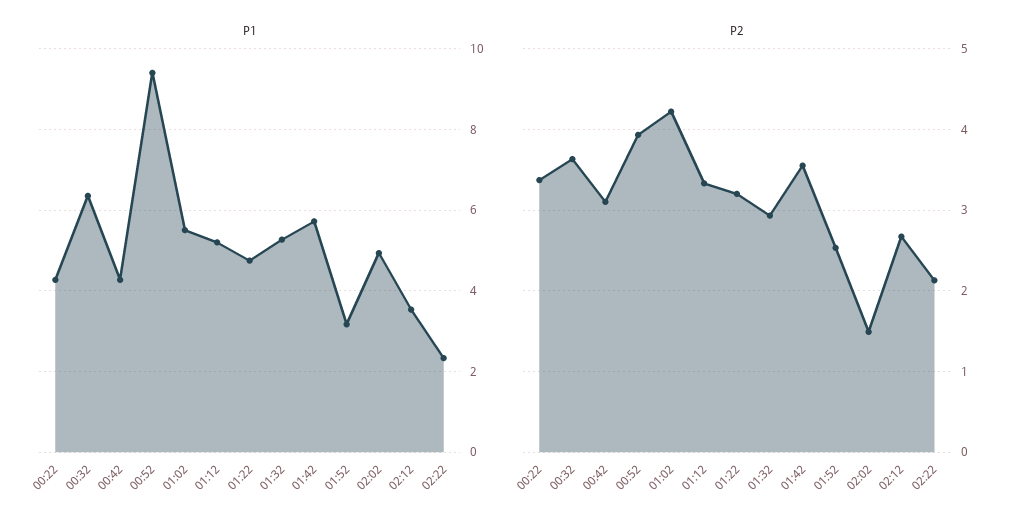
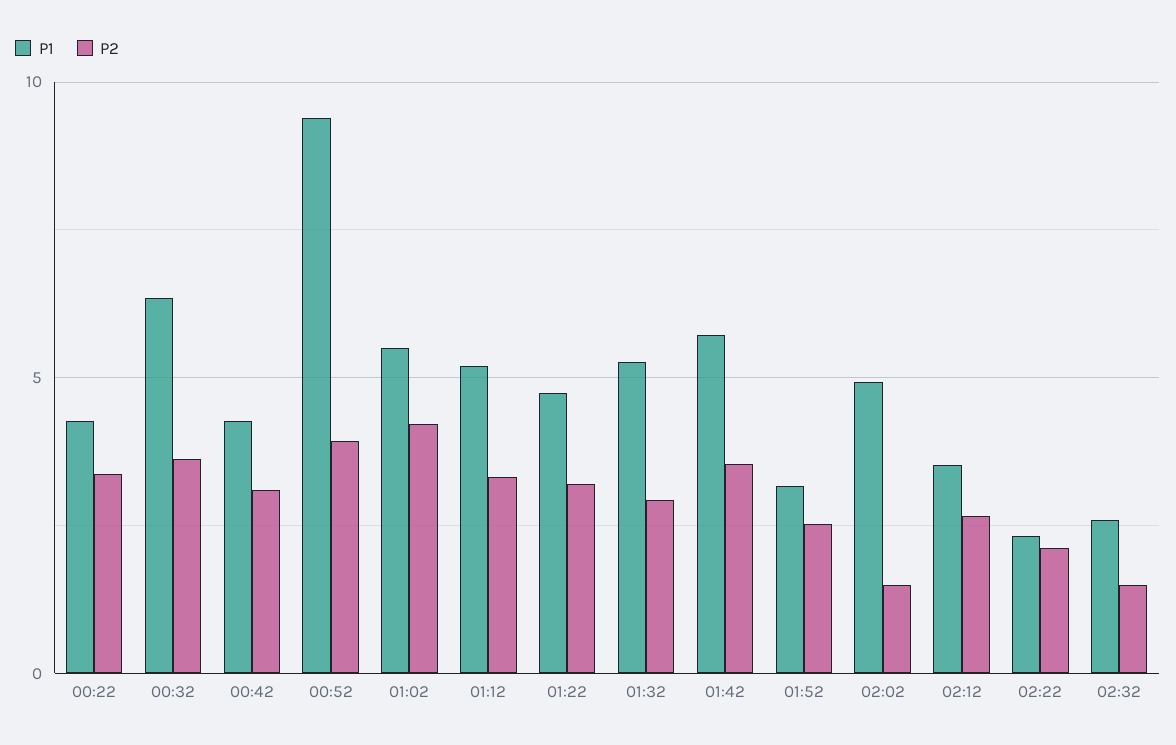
P1, 02:32: none -> 2.5
P2, 02:32: none -> 1.5

